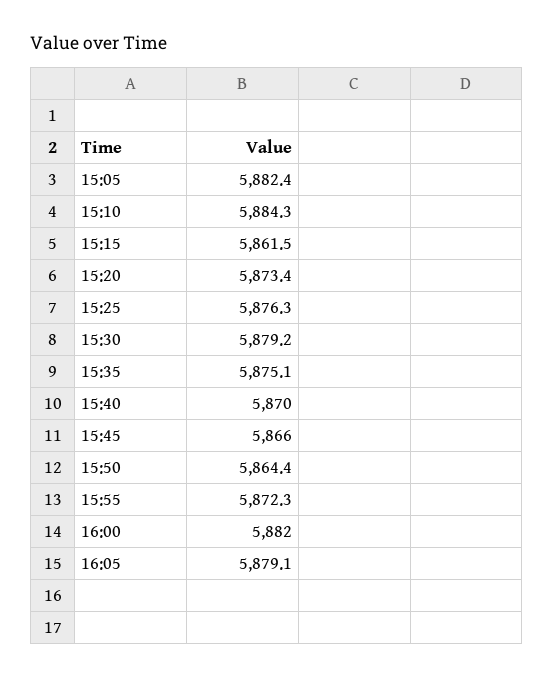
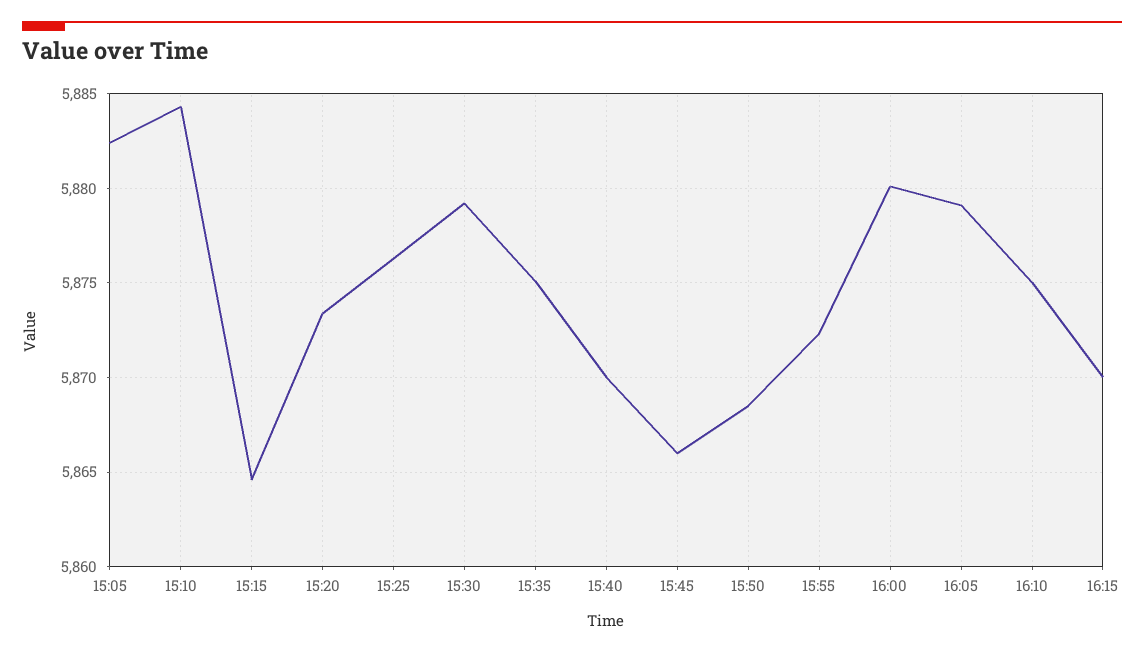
15:15: 5861.5 -> 5864.5
15:50: 5864.4 -> 5868.5
16:00: 5882 -> 5880
16:10: none -> 5875
16:15: none -> 5870

